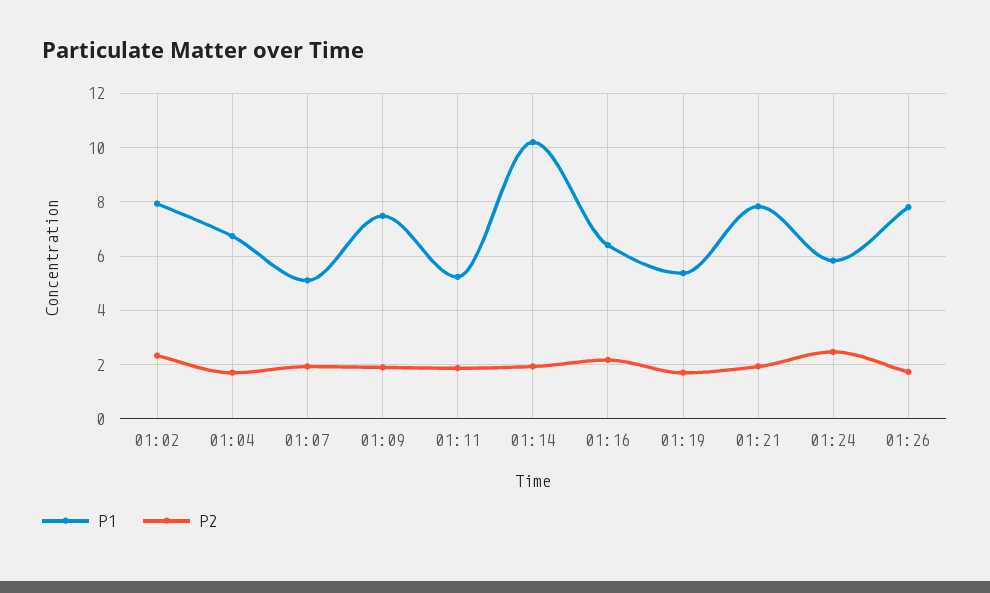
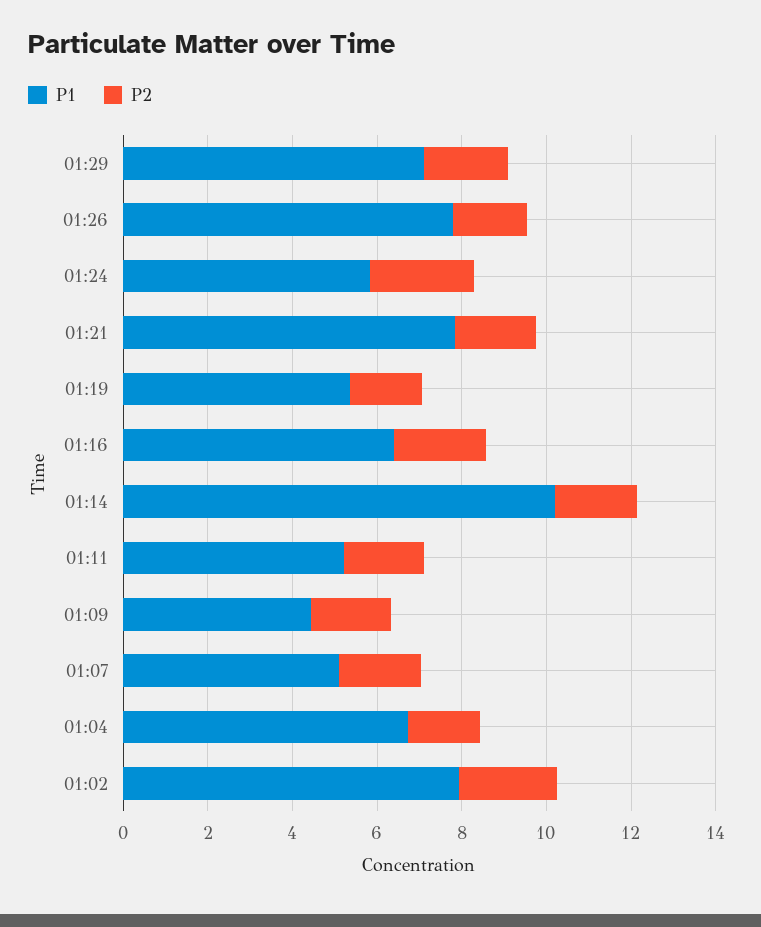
P1, 01:09: 7.5 -> 4.5
P1, 01:29: none -> 7
P2, 01:29: none -> 2

